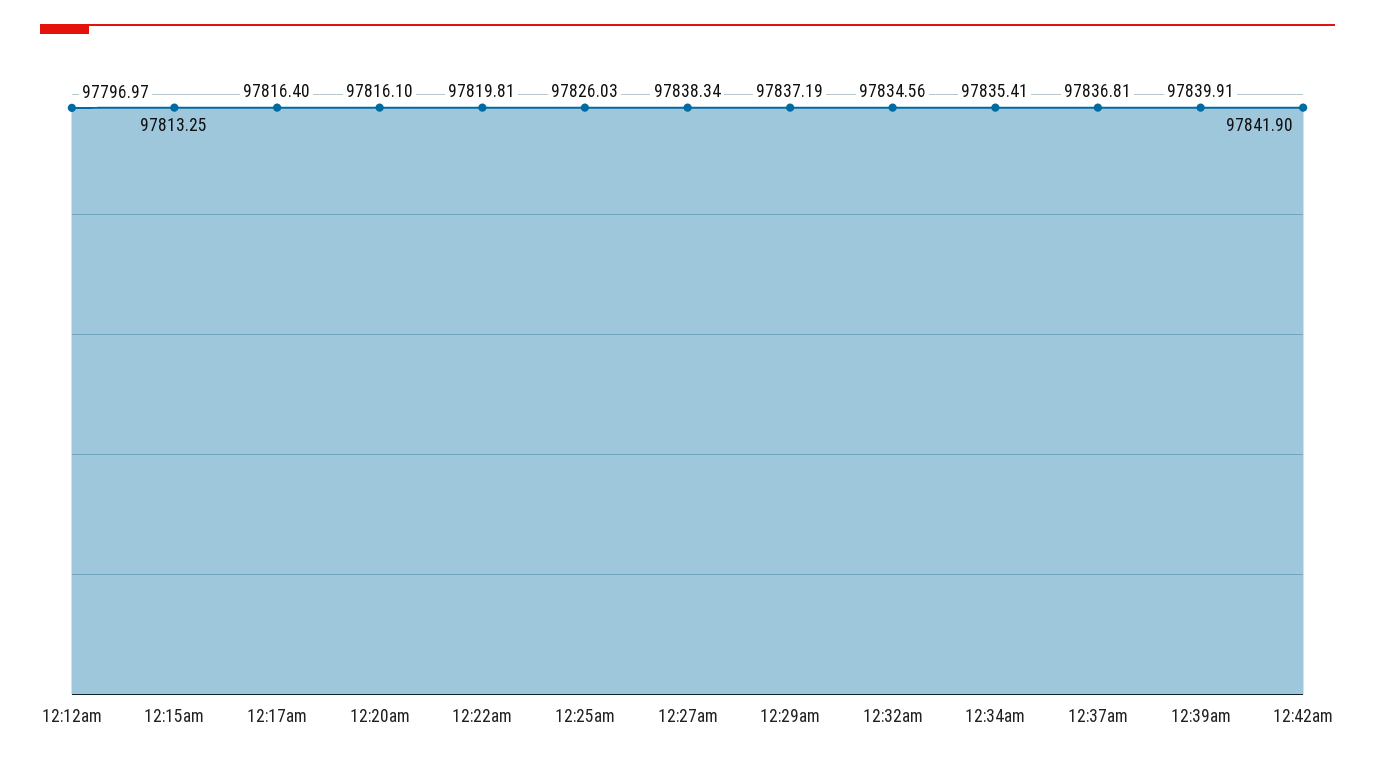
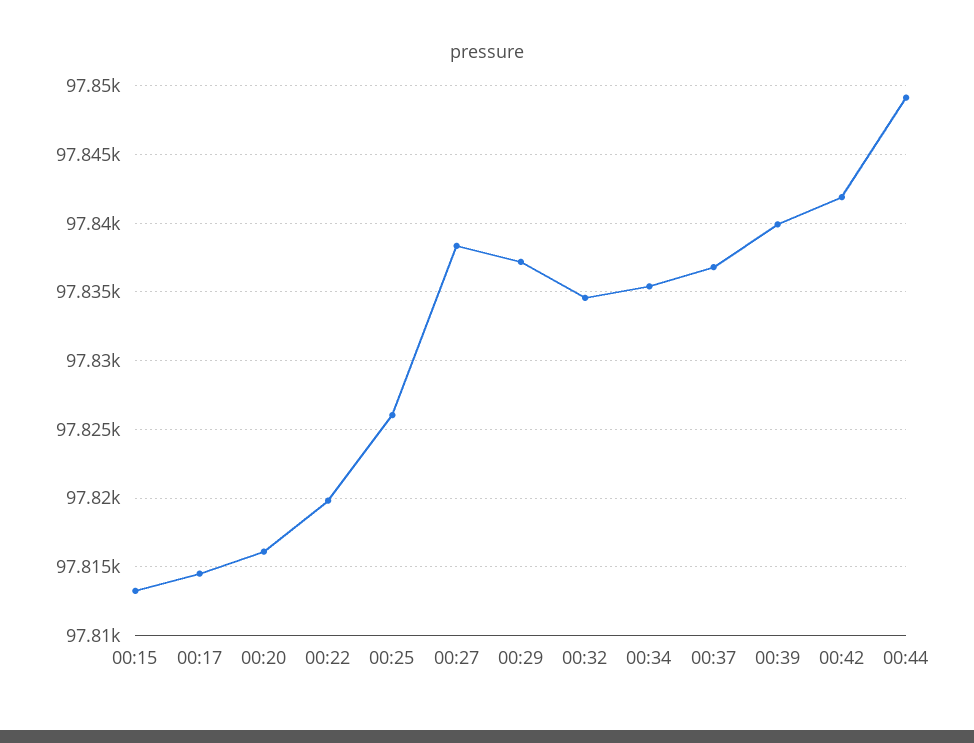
12:12am: 97796.97 -> none
12:17am: 97816.4 -> 97814.5
00:44: none -> 97849

